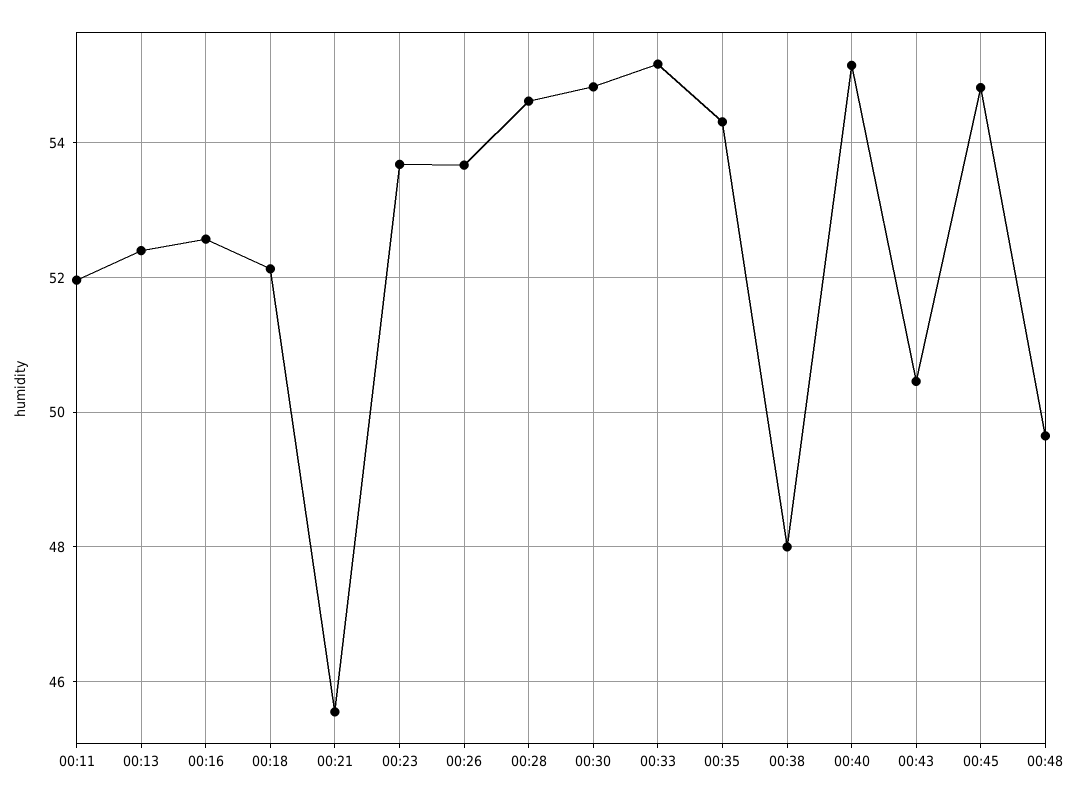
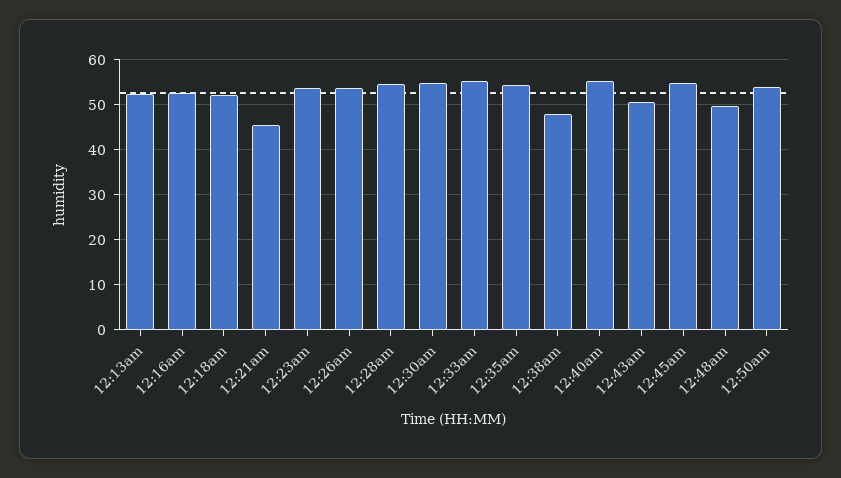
00:11: 52 -> none
12:50am: none -> 54

